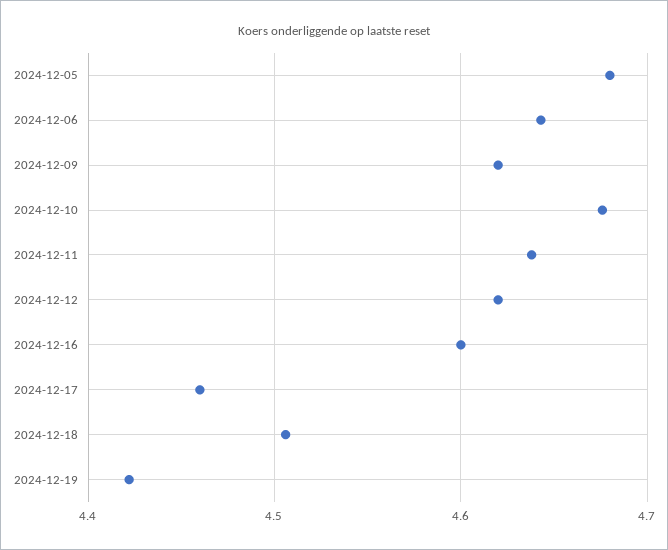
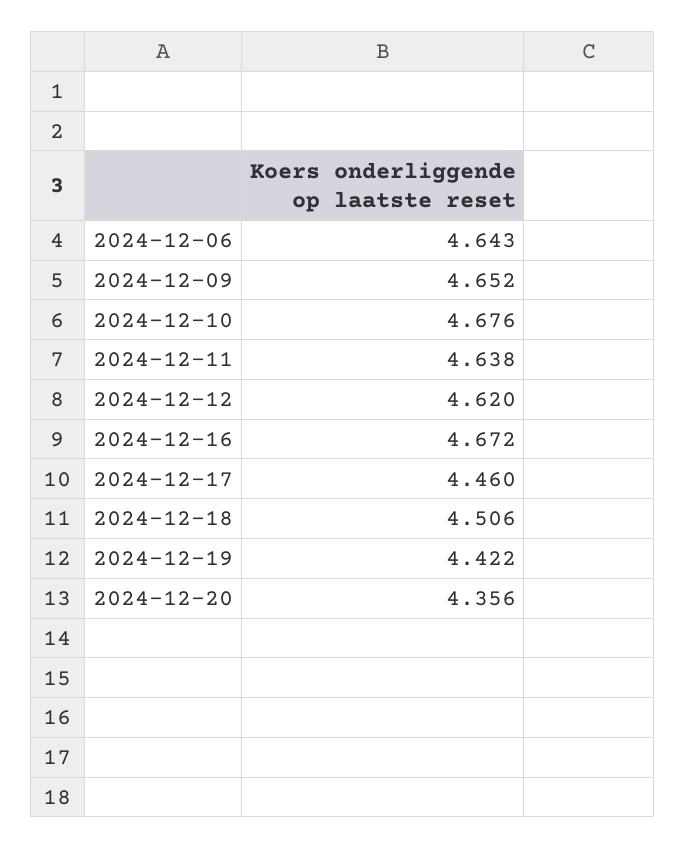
2024-12-05: 4.68 -> none
2024-12-09: 4.62 -> 4.652
2024-12-16: 4.6 -> 4.672
2024-12-20: none -> 4.356

